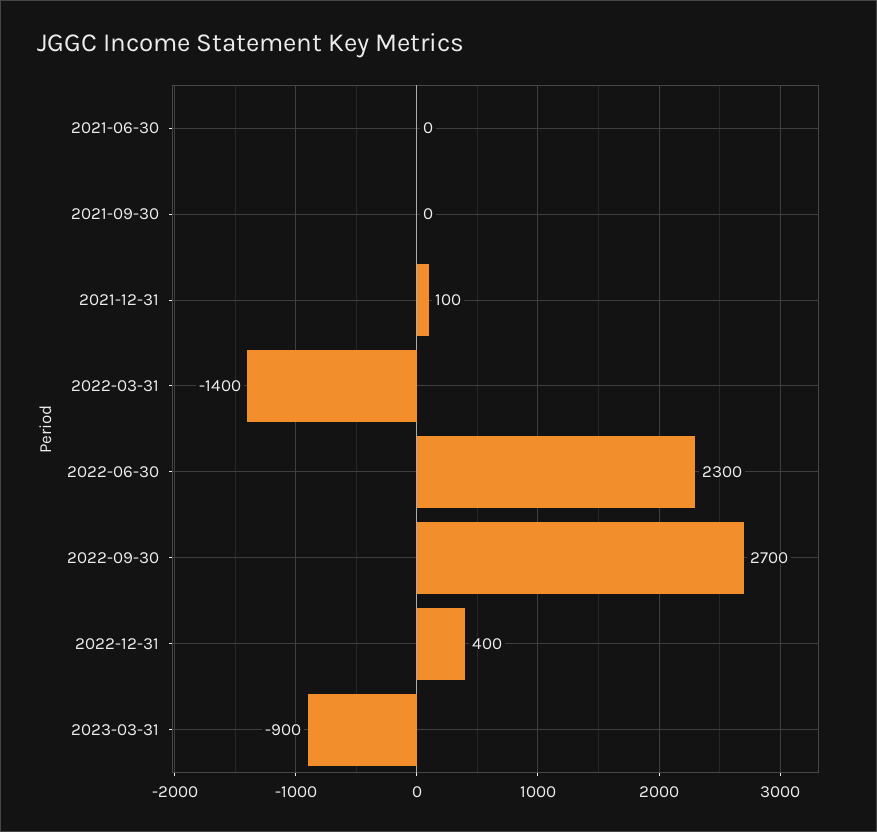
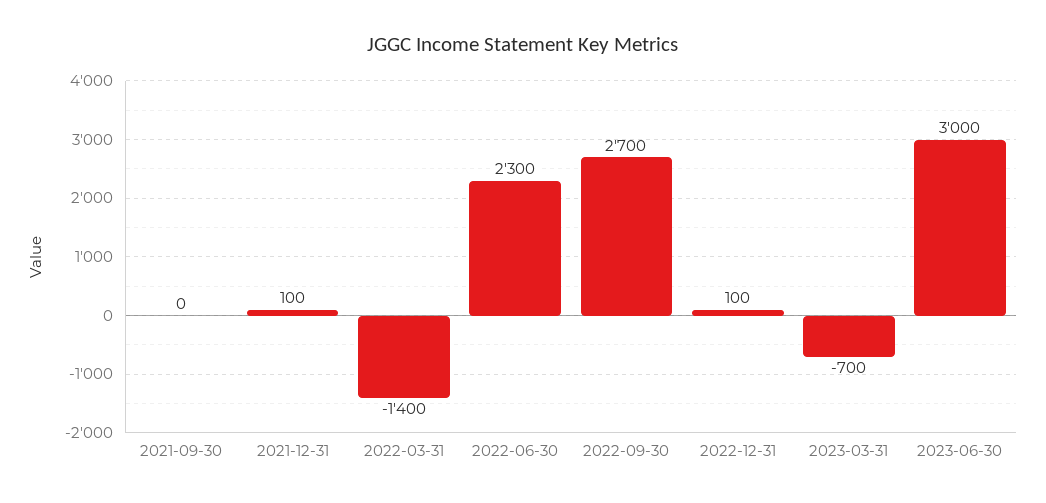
2021-06-30: 0 -> none
2022-12-31: 400 -> 100
2023-03-31: -900 -> -700
2023-06-30: none -> 3000

